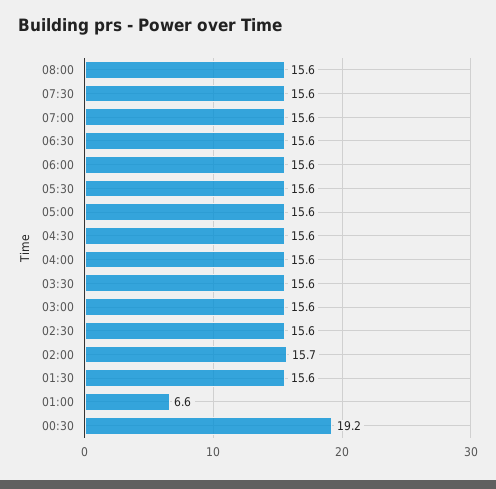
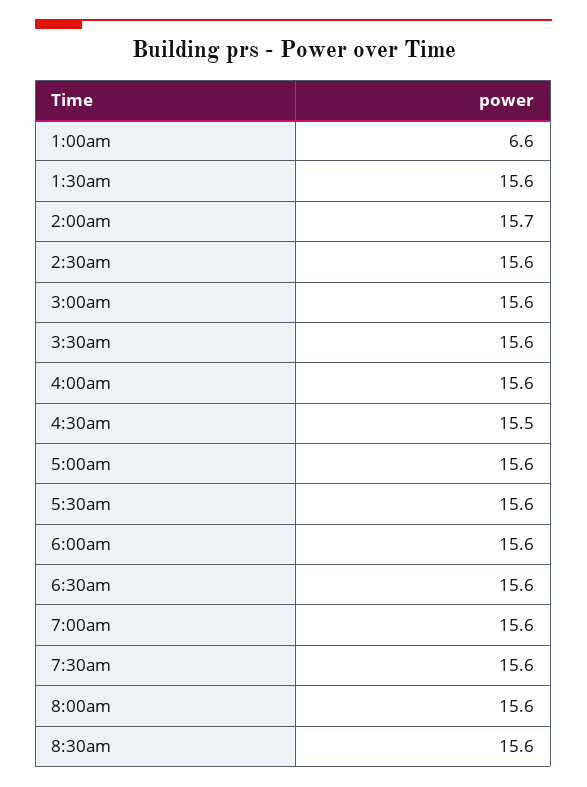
04:30: 15.6 -> 15.5
00:30: 19.2 -> none
8:30am: none -> 15.6

